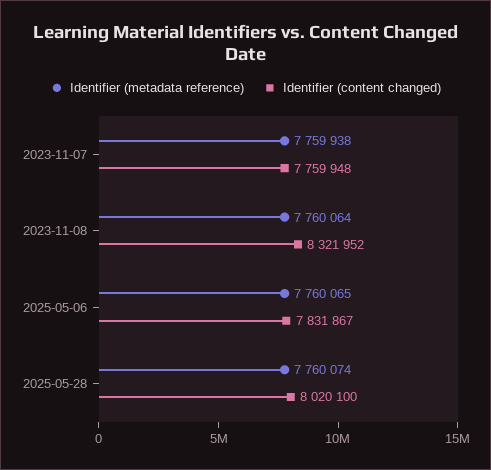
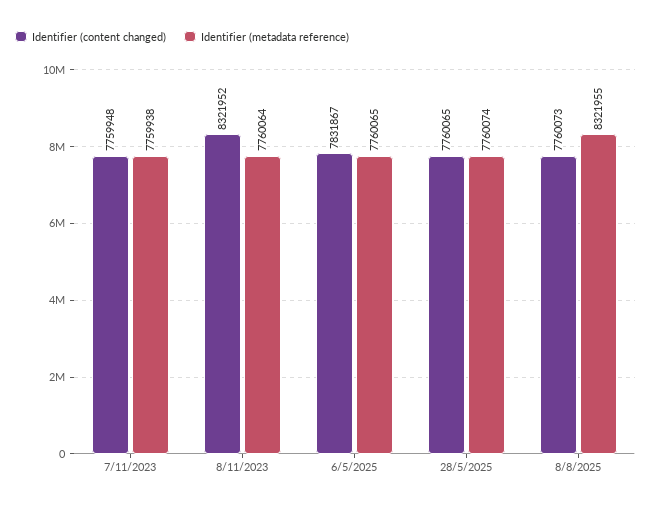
Identifier (content changed), 2025-05-28: 8020100 -> 7760065
Identifier (content changed), 8/8/2025: none -> 7760073
Identifier (metadata reference), 8/8/2025: none -> 8321955

